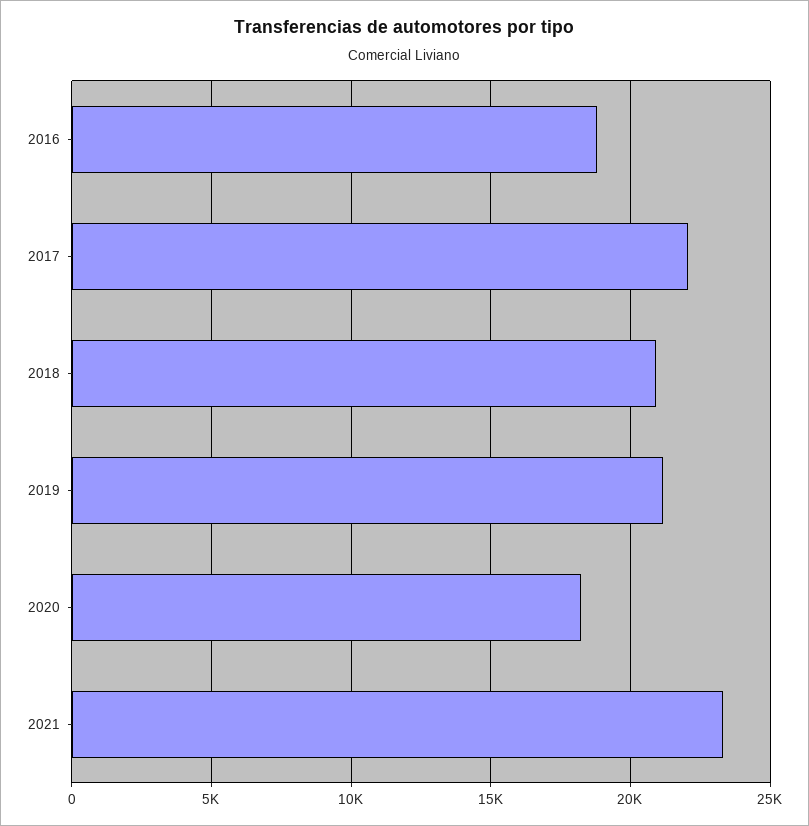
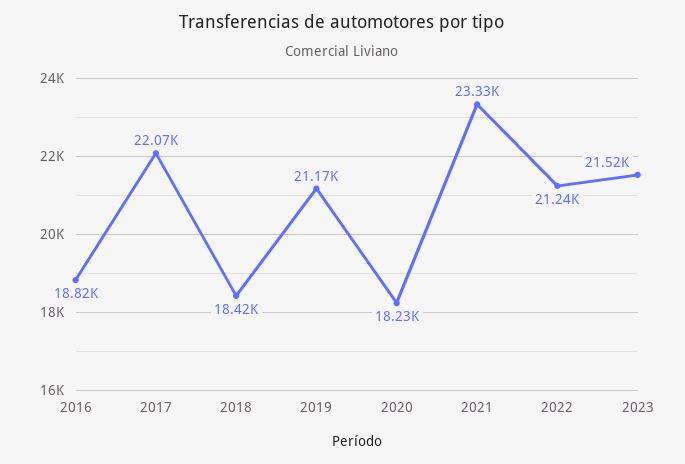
2018: 21000 -> 18420
2022: none -> 21240
2023: none -> 21520

